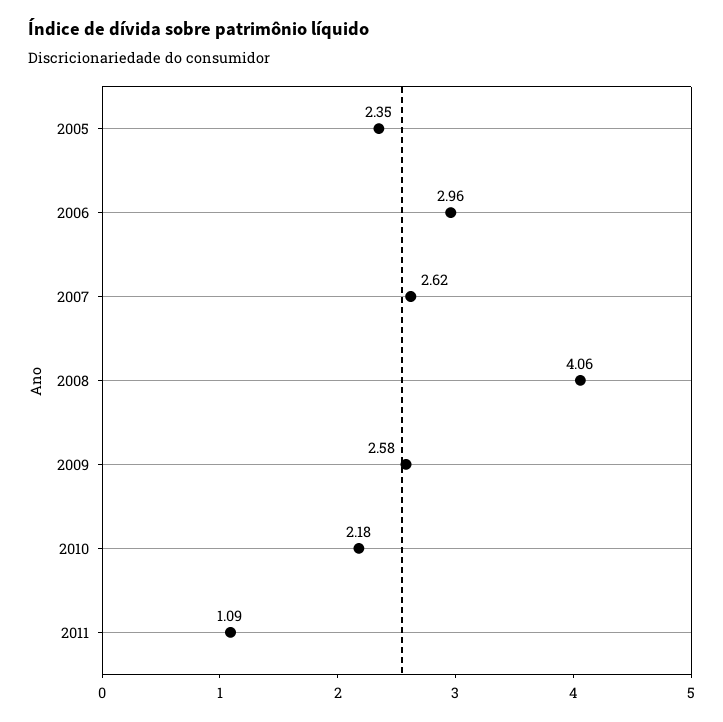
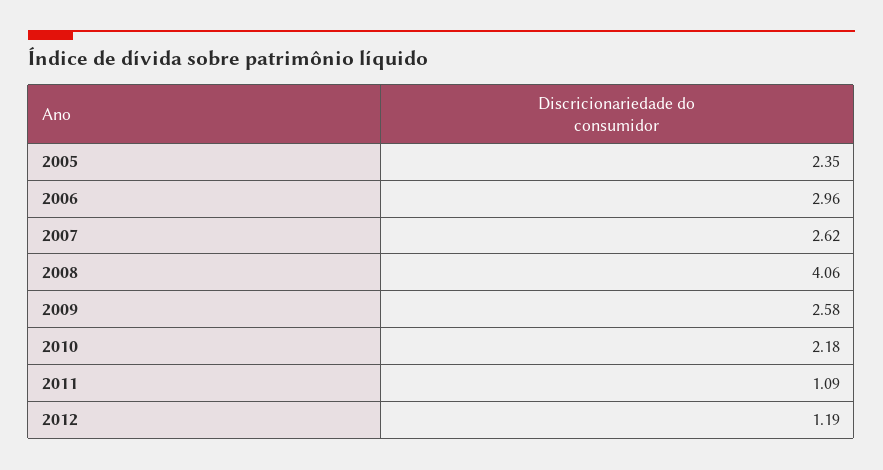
2012: none -> 1.19

